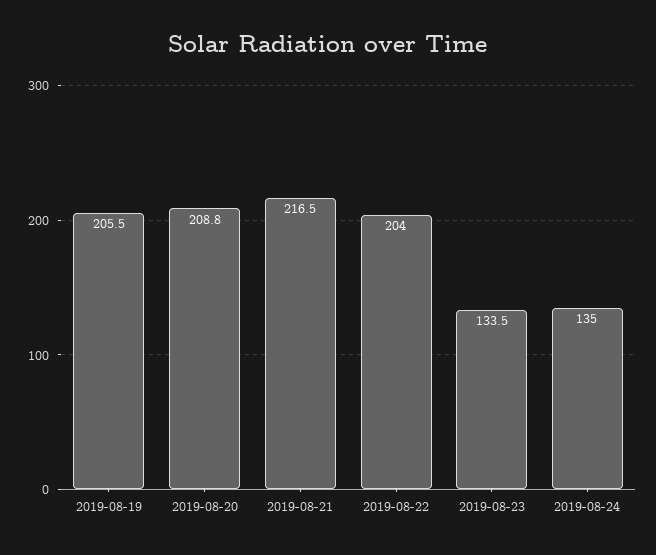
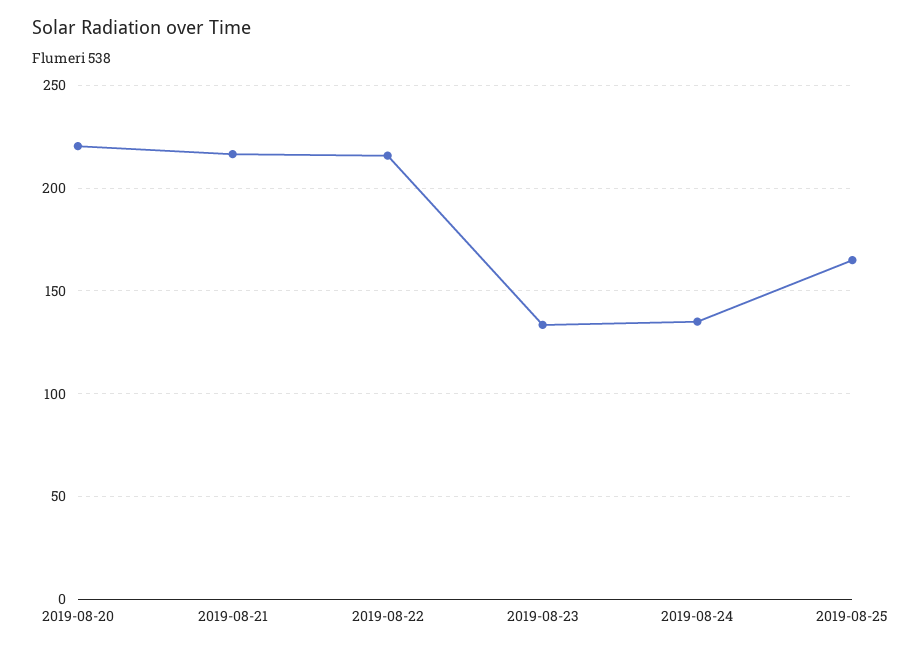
2019-08-19: 205.5 -> none
2019-08-20: 208.8 -> 220
2019-08-22: 204 -> 215
2019-08-25: none -> 165

